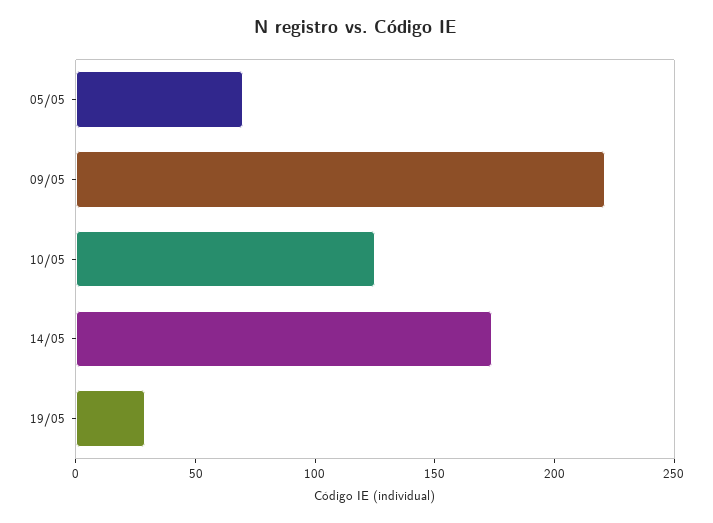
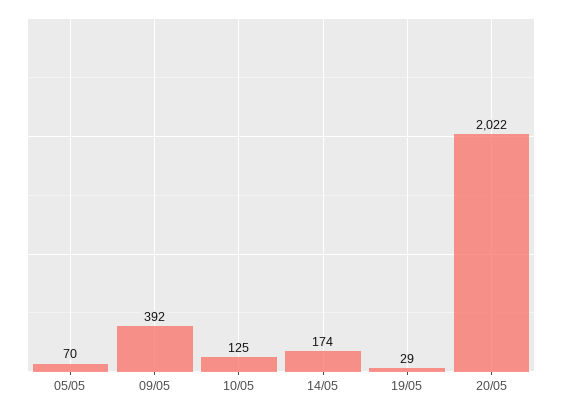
09/05: 220 -> 392
20/05: none -> 2022

